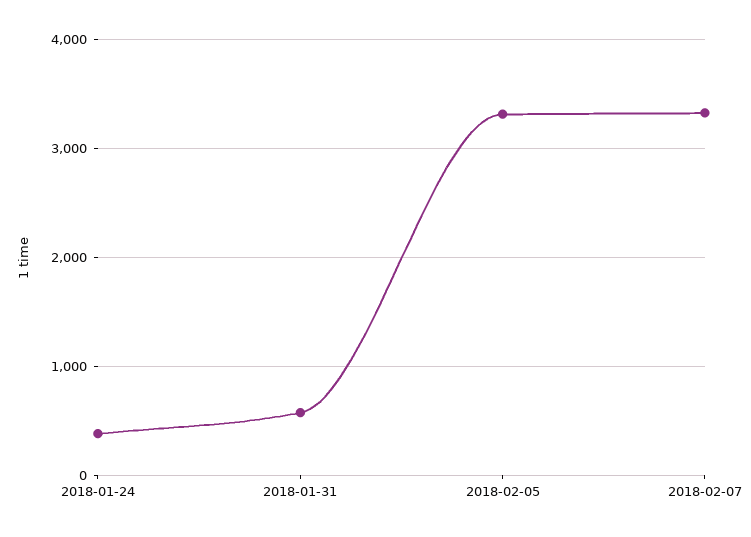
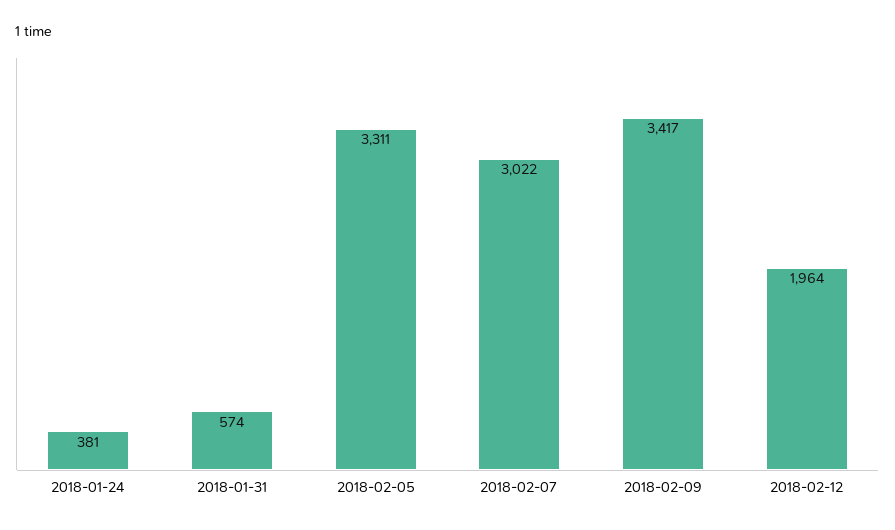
2018-02-07: 3300 -> 3022
2018-02-09: none -> 3417
2018-02-12: none -> 1964

